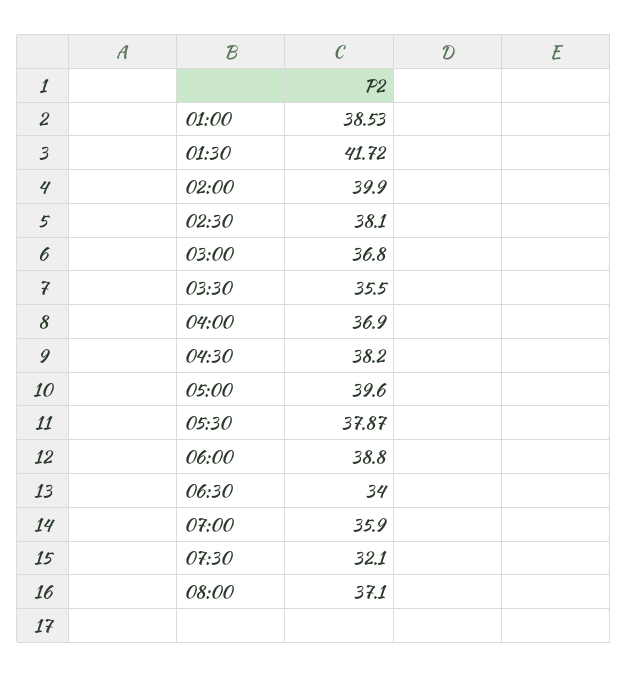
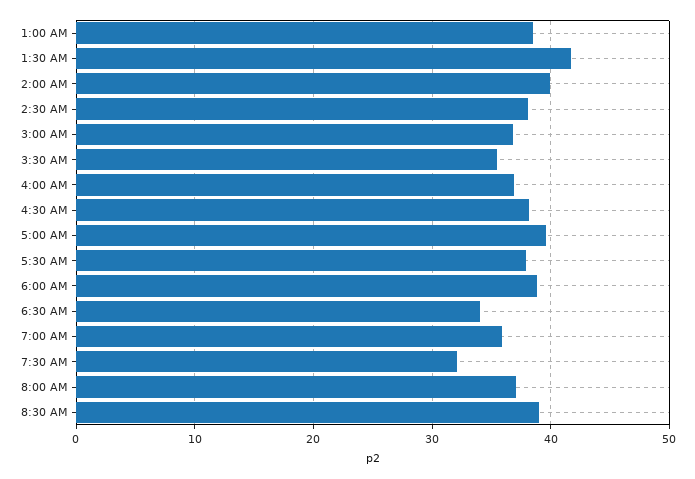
8:30 AM: none -> 39

